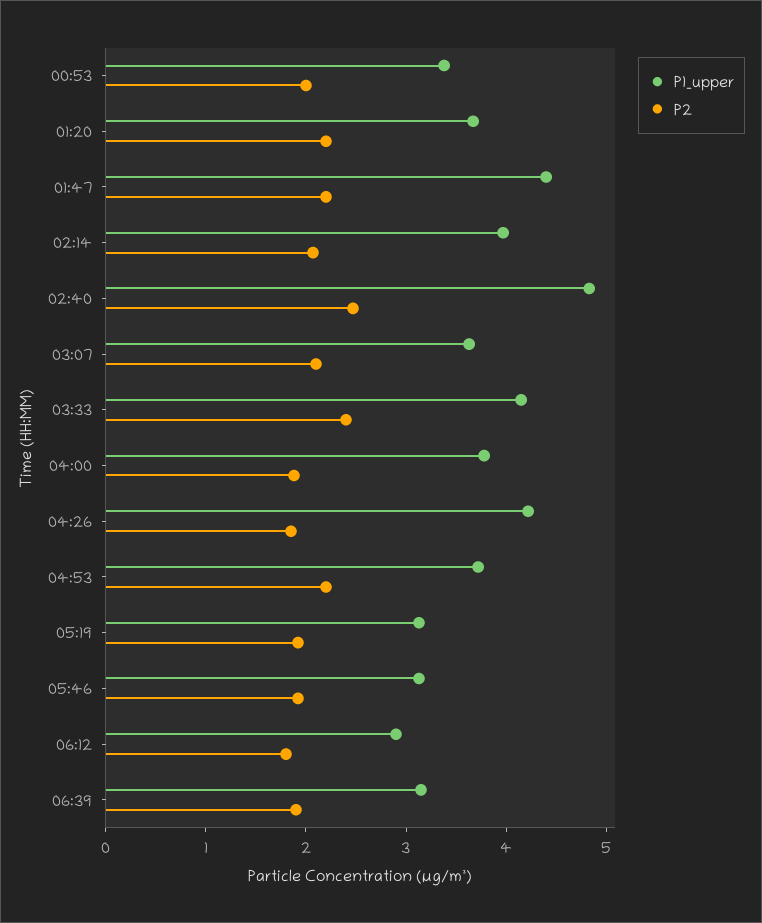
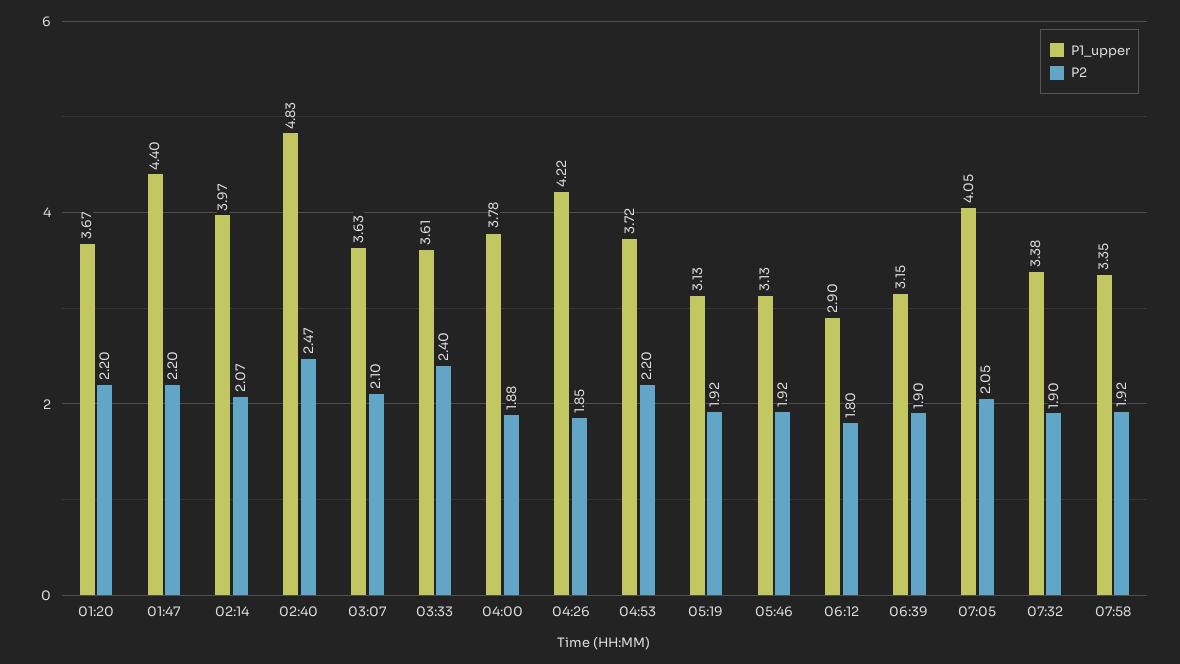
P1_upper, 00:53: 3.4 -> none
P2, 00:53: 2 -> none
P1_upper, 03:33: 4.2 -> 3.61
P1_upper, 07:05: none -> 4.05
P2, 07:05: none -> 2.05
P1_upper, 07:32: none -> 3.38
P2, 07:32: none -> 1.9
P1_upper, 07:58: none -> 3.35
P2, 07:58: none -> 1.92

